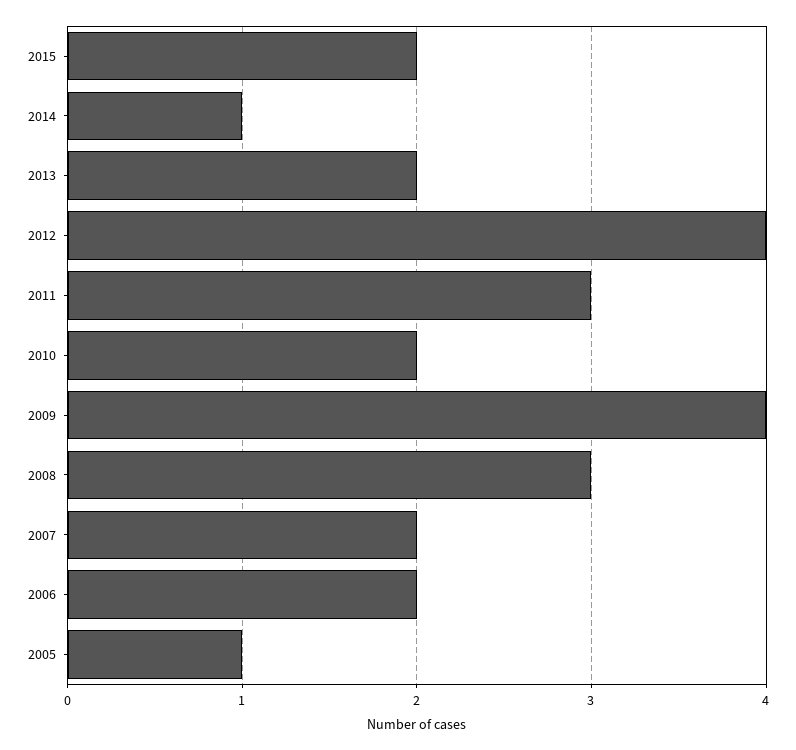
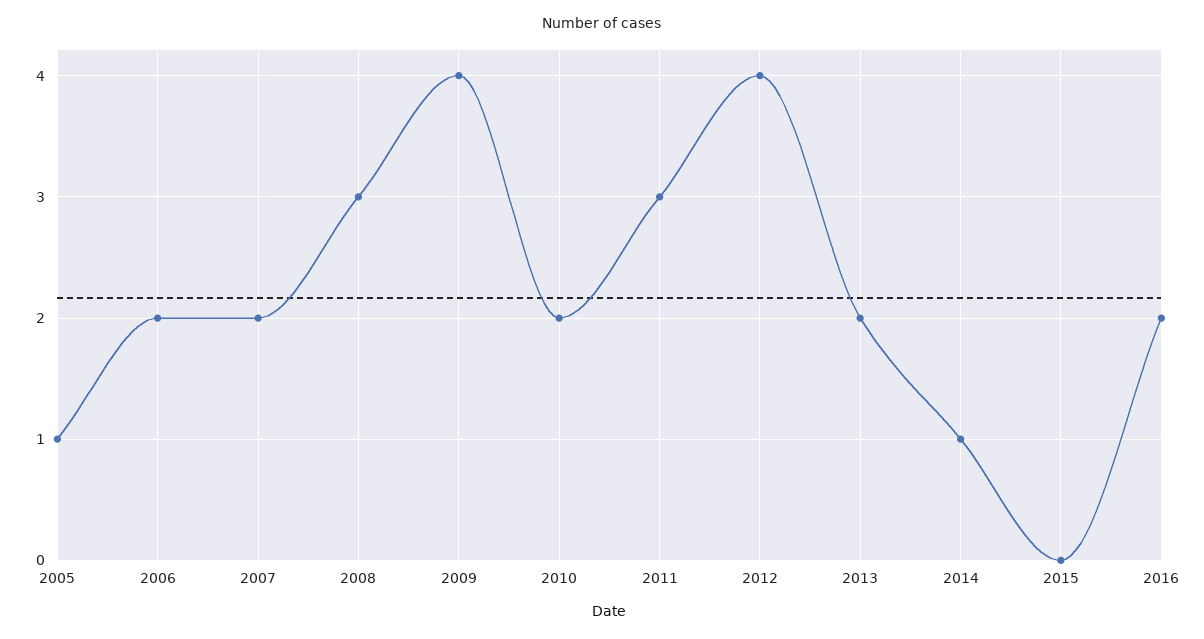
2015: 2 -> 0
2016: none -> 2

